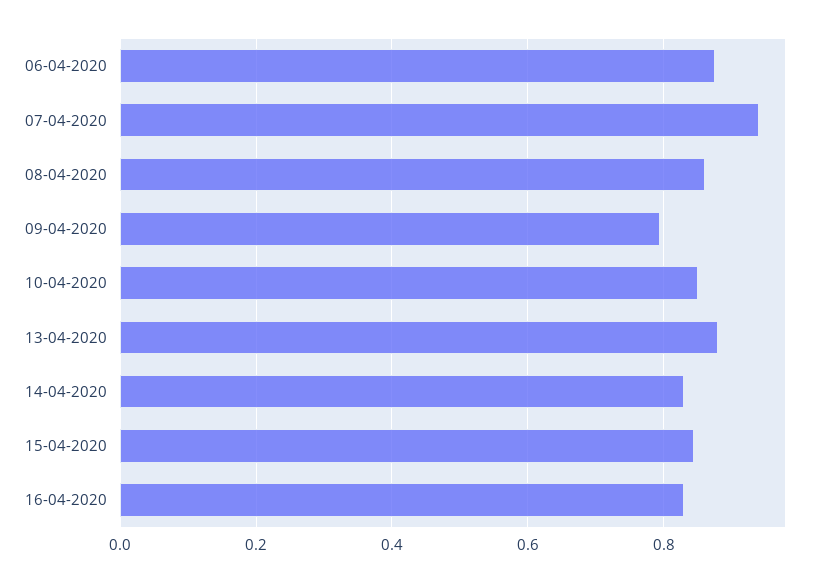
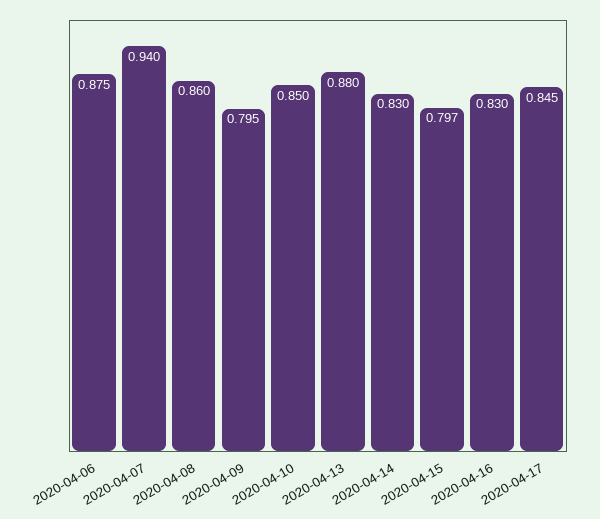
15-04-2020: 0.84 -> 0.797
2020-04-17: none -> 0.845

